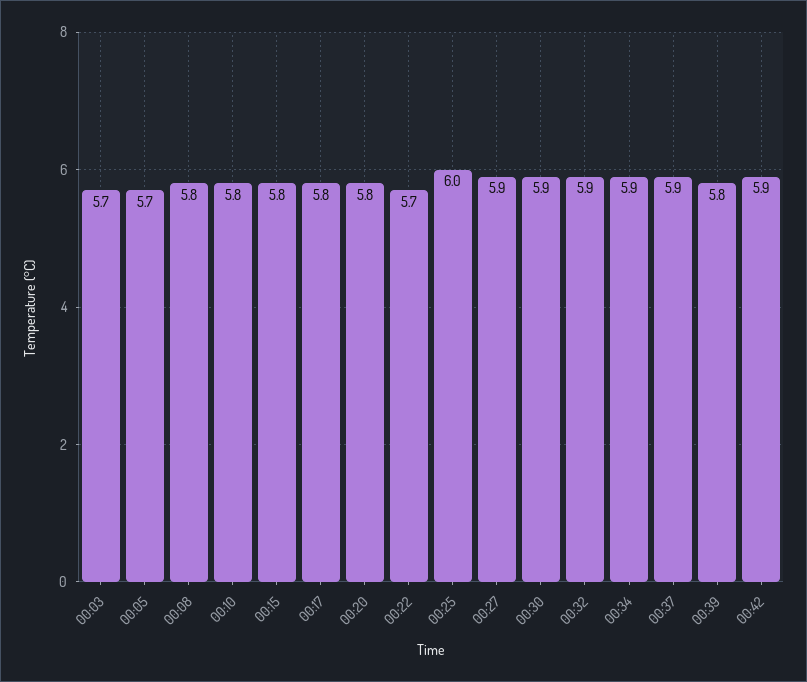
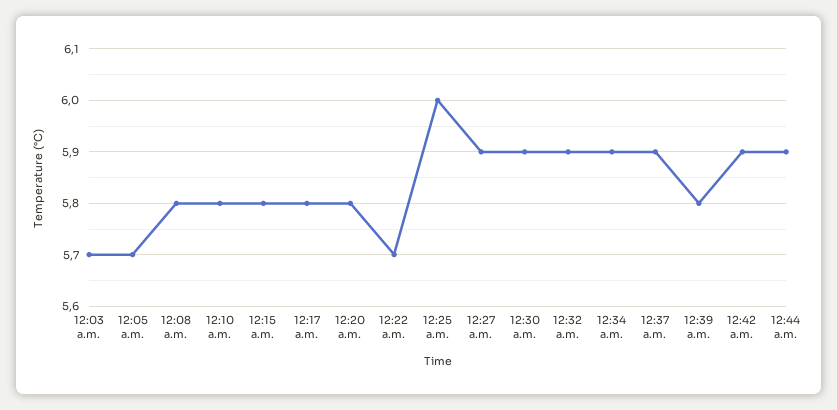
12:44 a.m.: none -> 5.9

